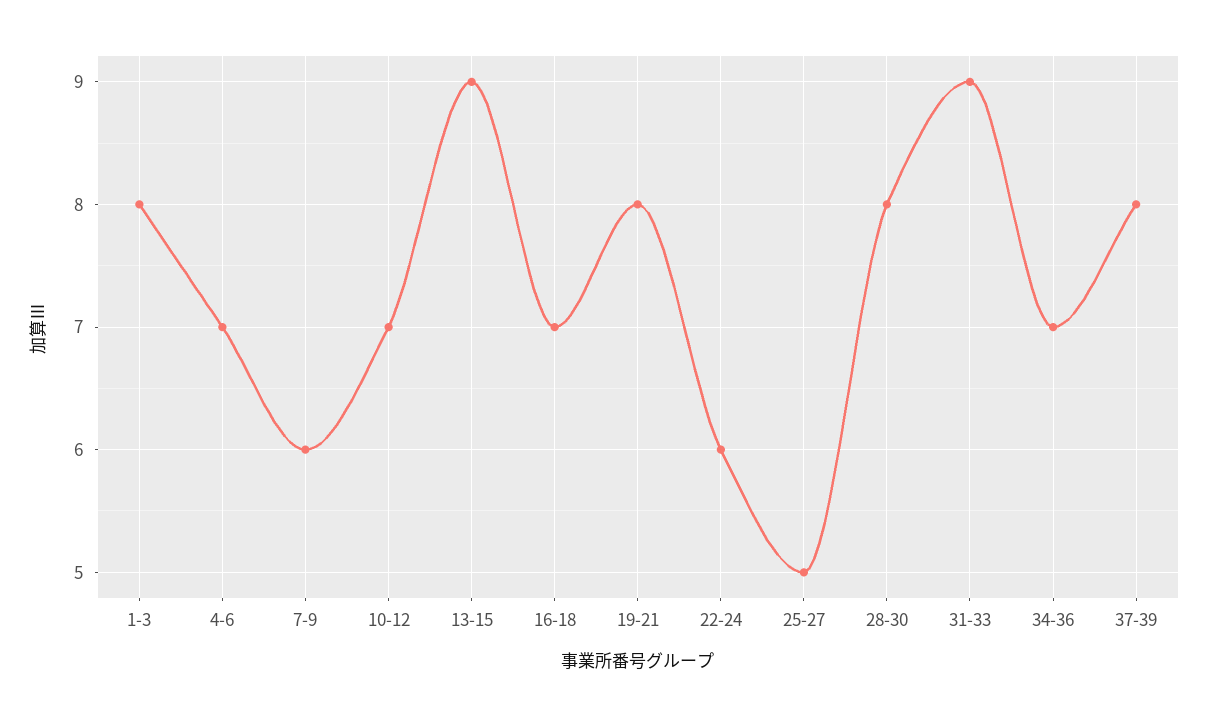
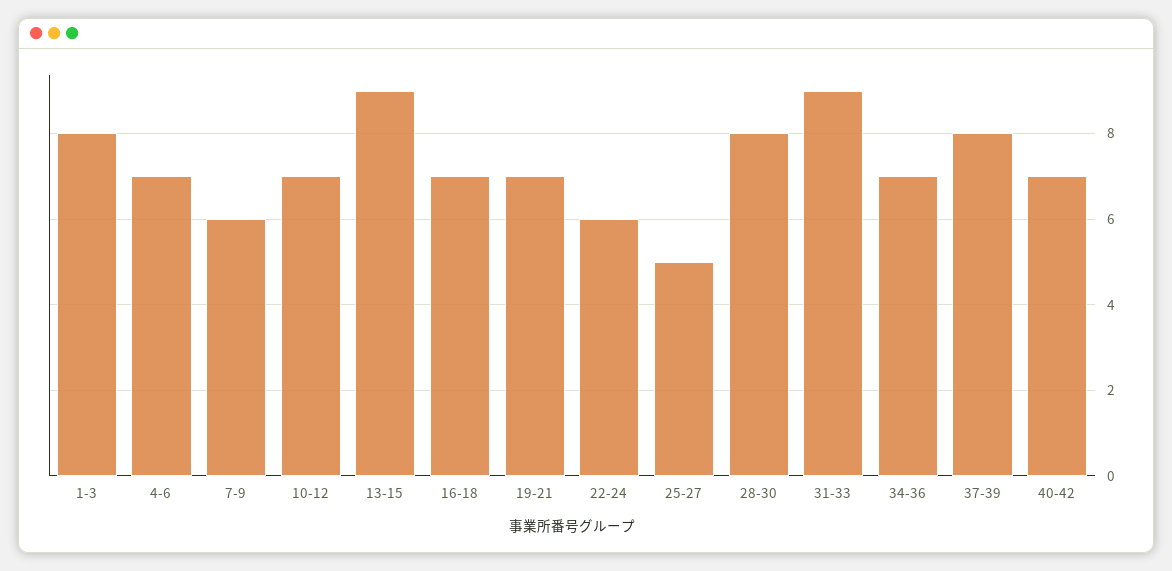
19-21: 8 -> 7
40-42: none -> 7

